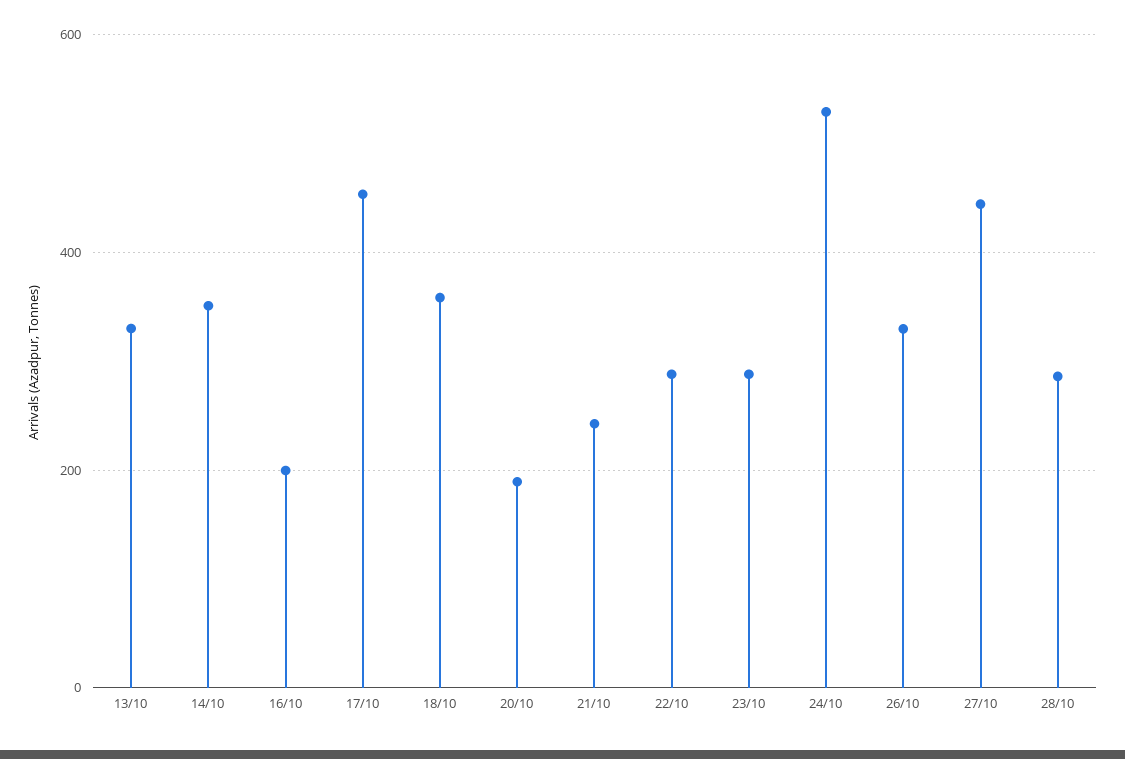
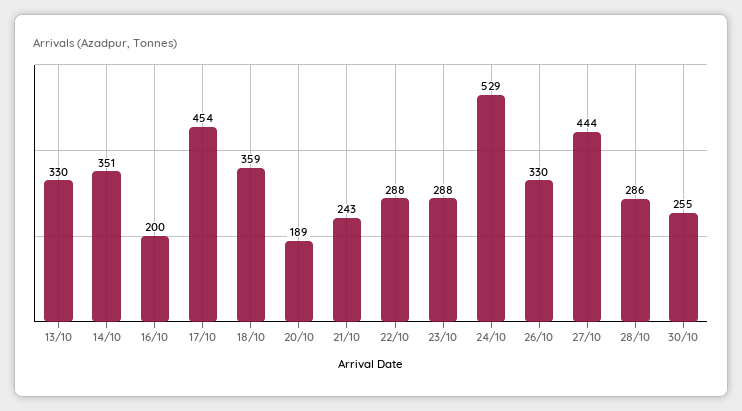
30/10: none -> 255

